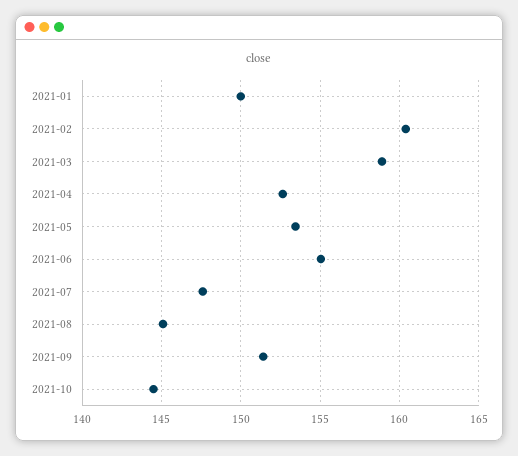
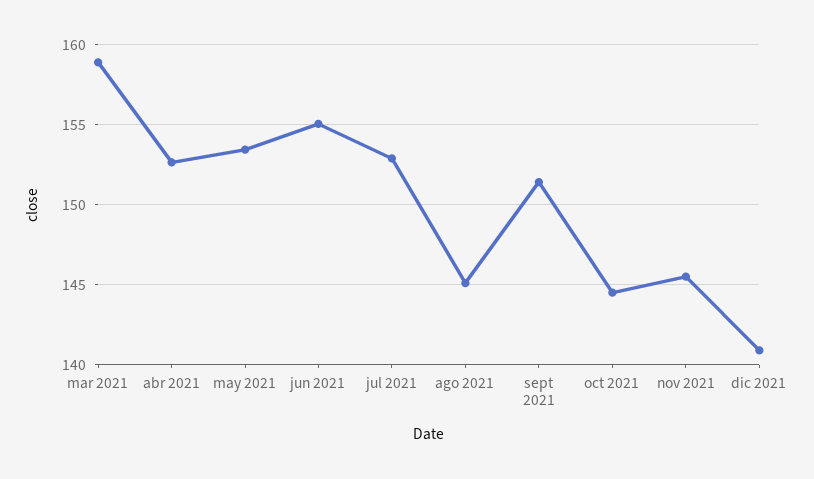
2021-01: 150 -> none
2021-02: 160.5 -> none
2021-07: 147.5 -> 153
nov 2021: none -> 145.5
dic 2021: none -> 141

